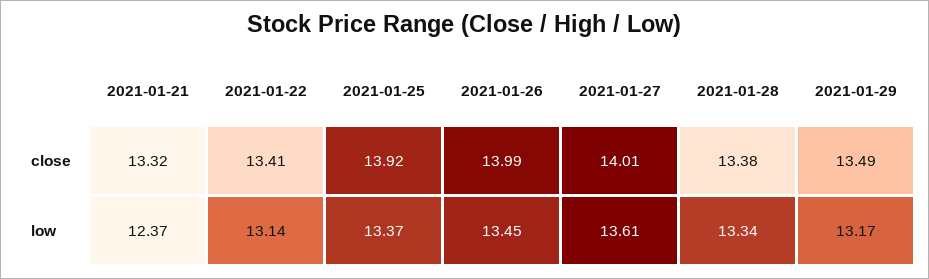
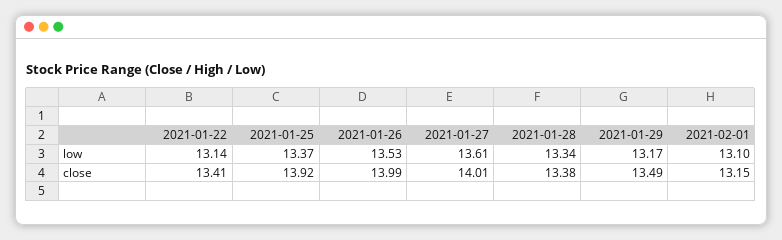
2021-01-21, close: 13.32 -> none
2021-01-21, low: 12.37 -> none
2021-01-26, low: 13.45 -> 13.53
2021-02-01, low: none -> 13.1
2021-02-01, close: none -> 13.15

